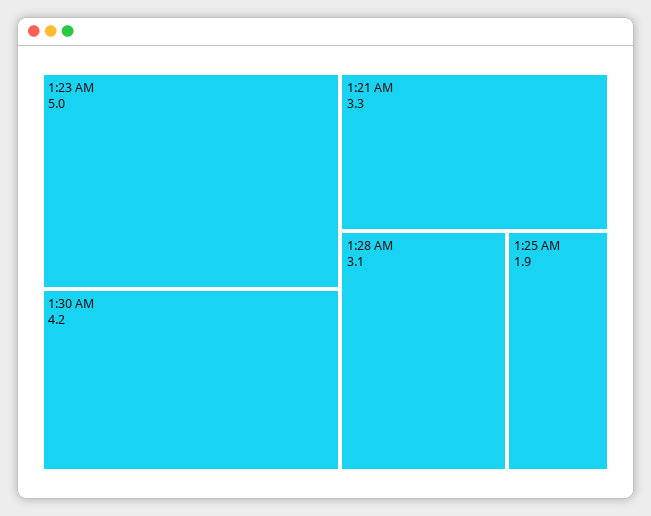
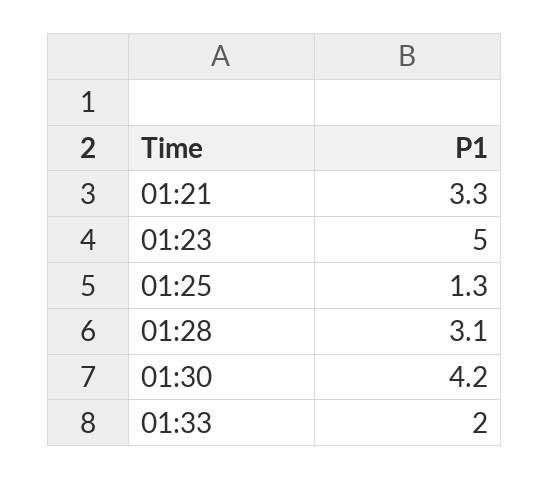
1:25 AM: 1.9 -> 1.3
01:33: none -> 2

